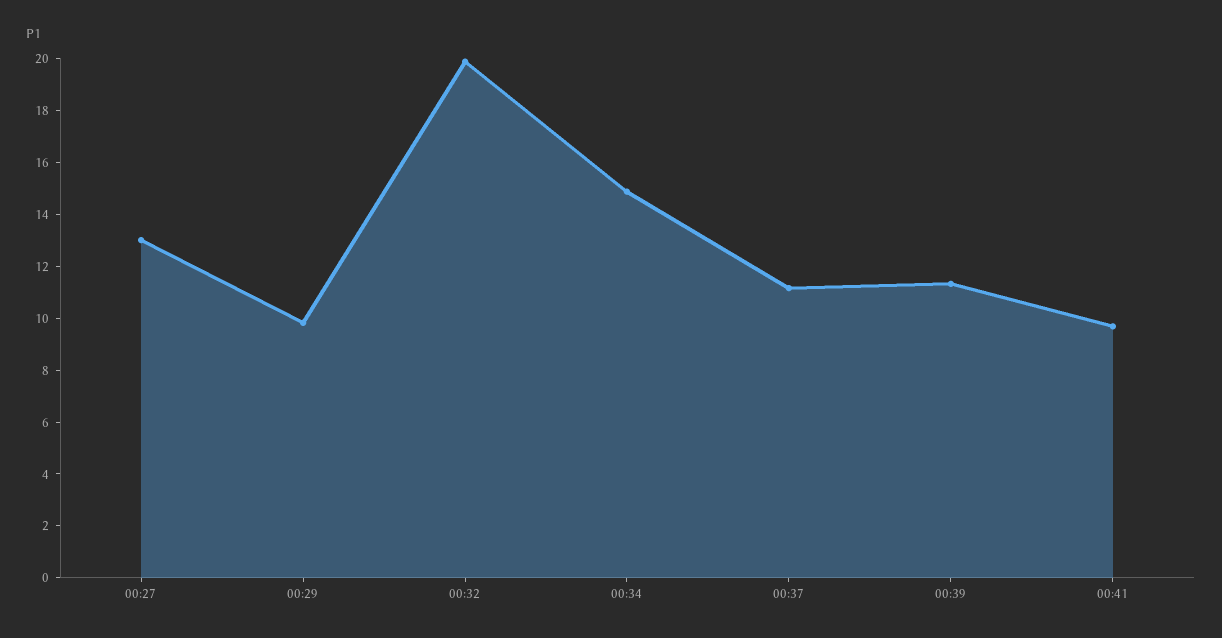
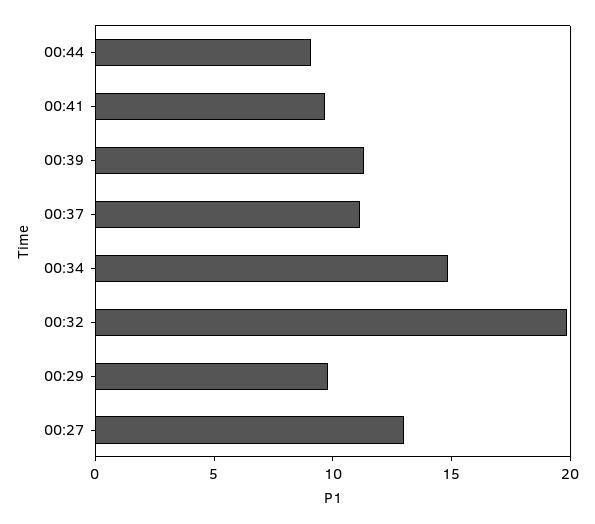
00:44: none -> 9

